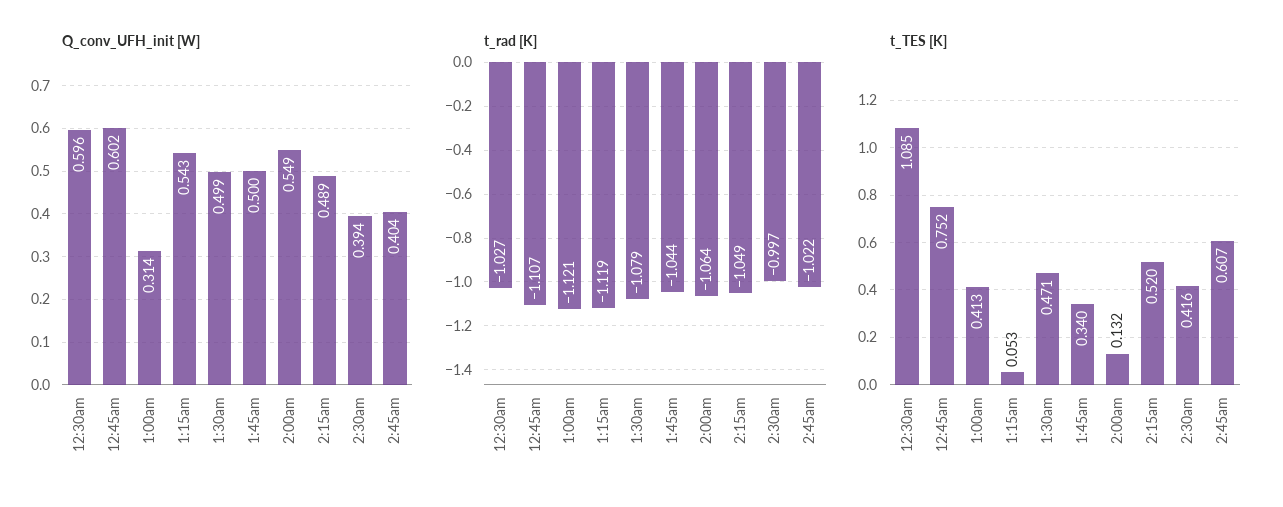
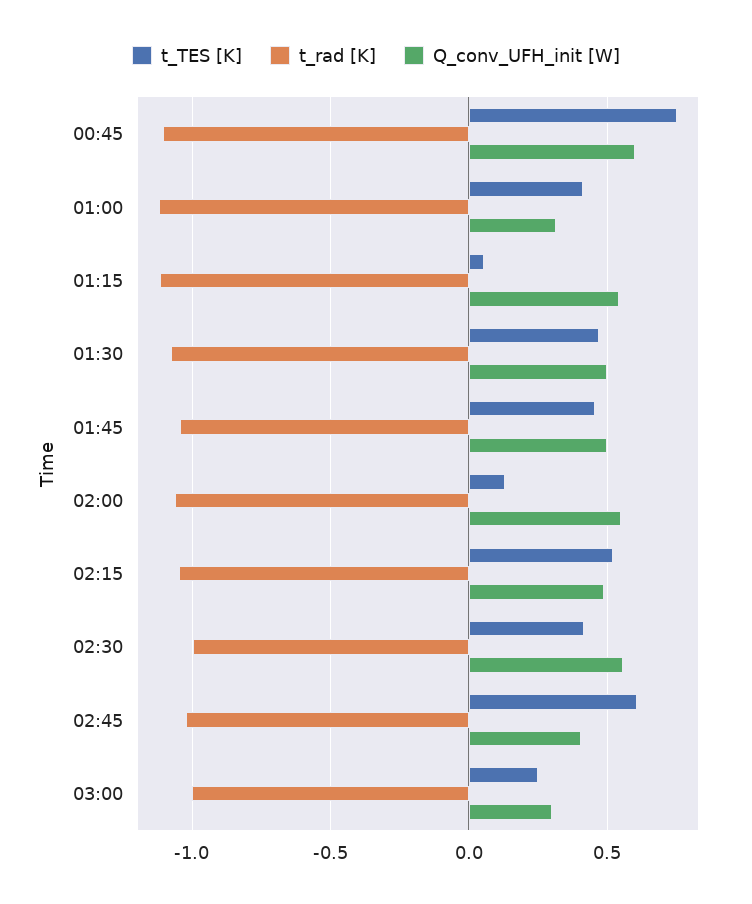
Q_conv_UFH_init [W], 12:30am: 0.596 -> none
Q_conv_UFH_init [W], 2:30am: 0.394 -> 0.55
t_rad [K], 12:30am: -1.027 -> none
t_TES [K], 12:30am: 1.085 -> none
t_TES [K], 1:45am: 0.34 -> 0.45
t_TES [K], 03:00: none -> 0.25
t_rad [K], 03:00: none -> -1
Q_conv_UFH_init [W], 03:00: none -> 0.3

